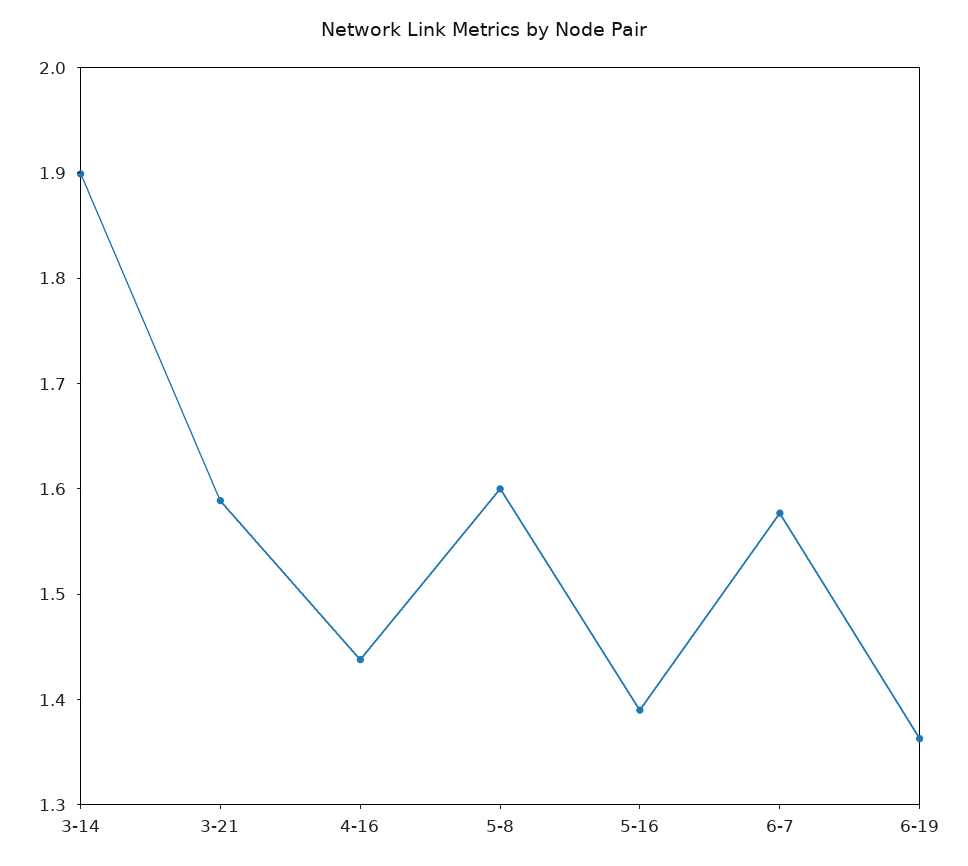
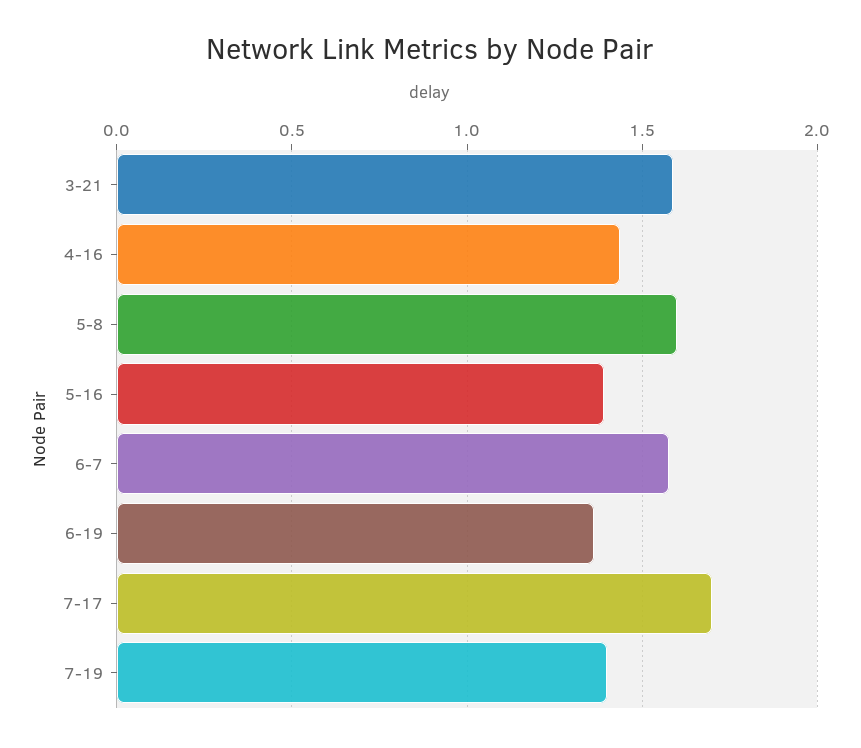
3-14: 1.9 -> none
7-17: none -> 1.7
7-19: none -> 1.4

